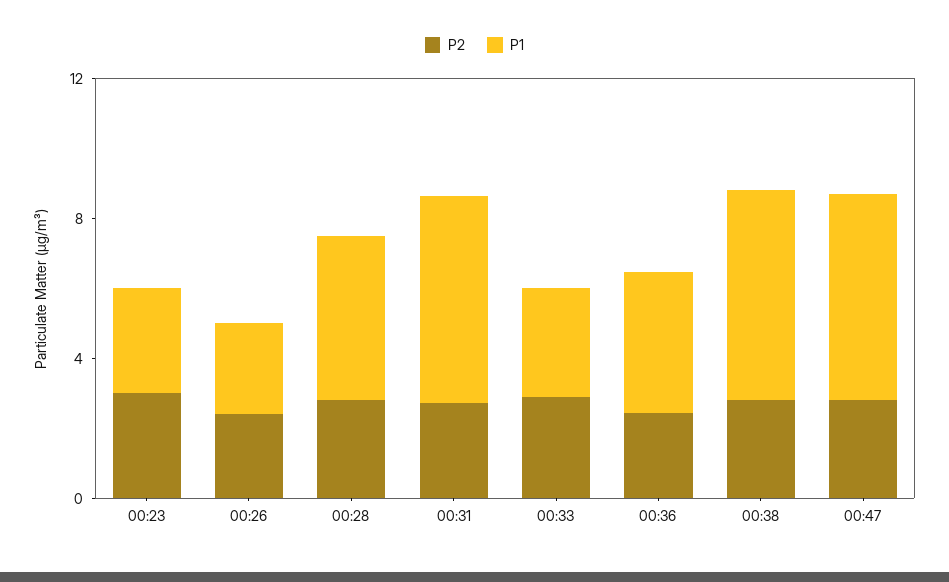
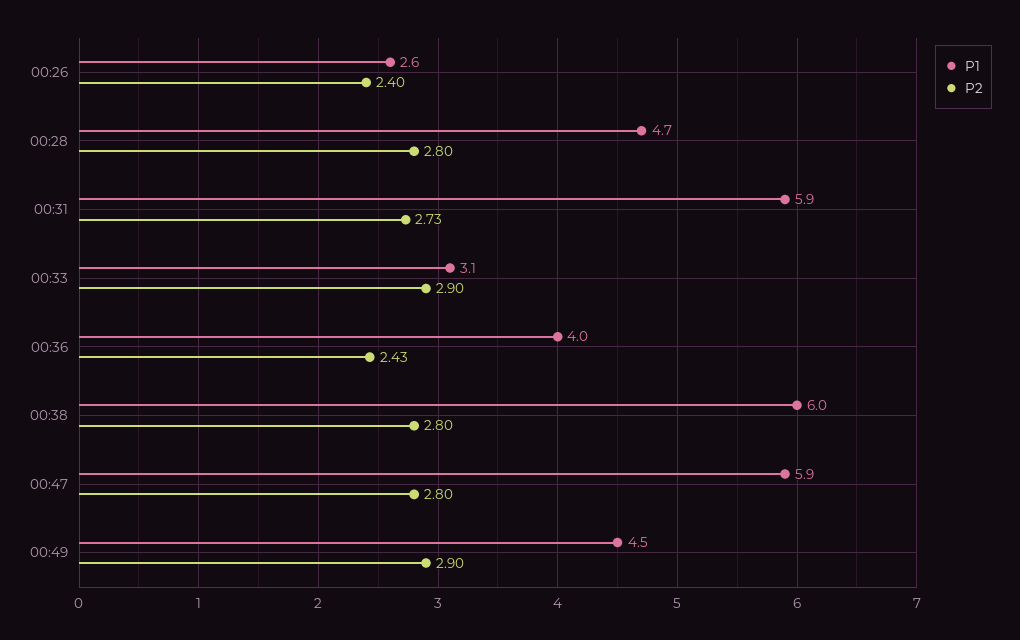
P2, 00:23: 3 -> none
P1, 00:23: 3 -> none
P1, 00:49: none -> 4.5
P2, 00:49: none -> 2.9

